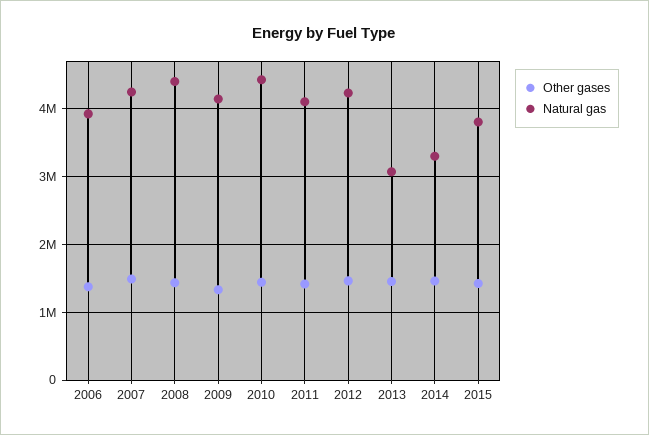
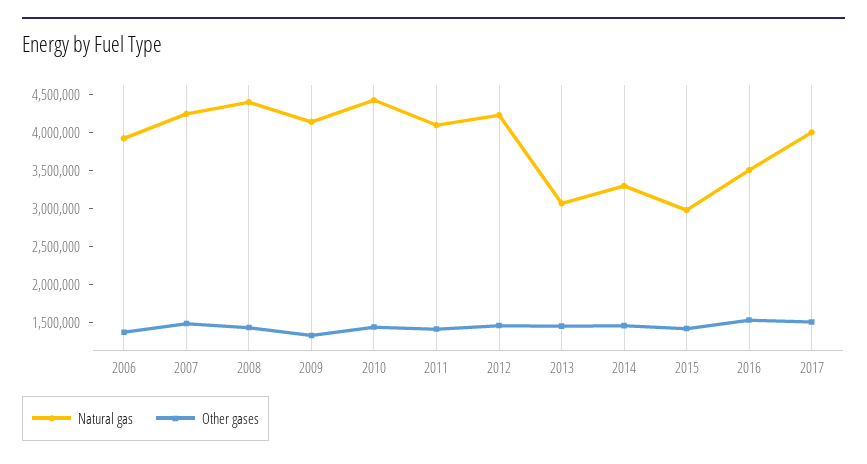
Natural gas, 2015: 3800000 -> 3000000
Natural gas, 2016: none -> 3500000
Other gases, 2016: none -> 1500000
Natural gas, 2017: none -> 4000000
Other gases, 2017: none -> 1500000

